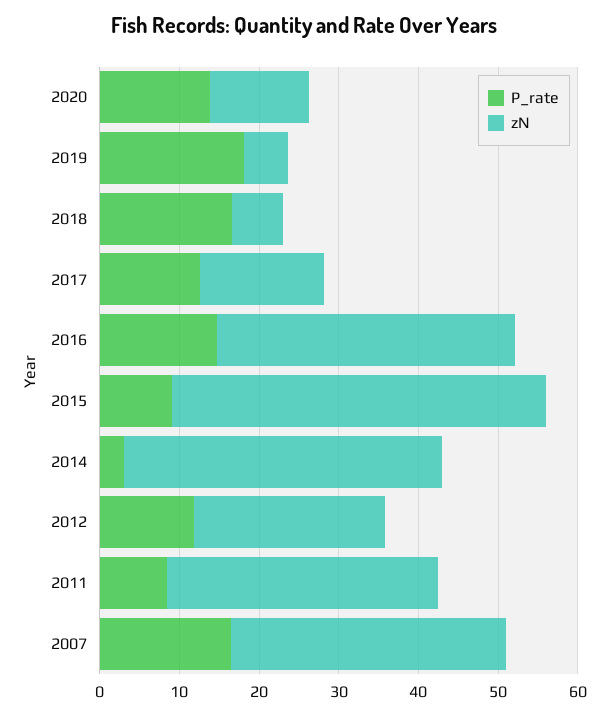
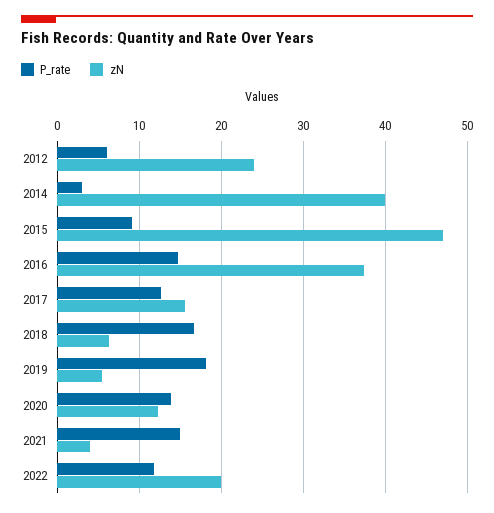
P_rate, 2012: 12 -> 6
P_rate, 2011: 8 -> none
zN, 2011: 34 -> none
P_rate, 2007: 16 -> none
zN, 2007: 34 -> none
P_rate, 2021: none -> 15
zN, 2021: none -> 4
P_rate, 2022: none -> 12
zN, 2022: none -> 20

